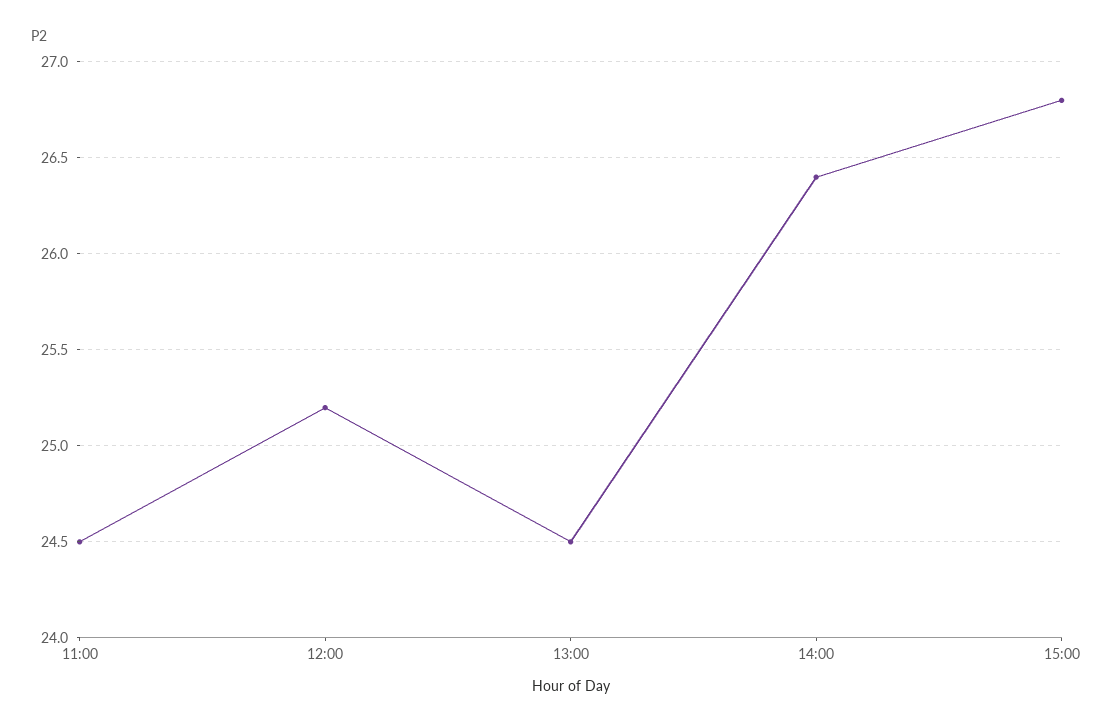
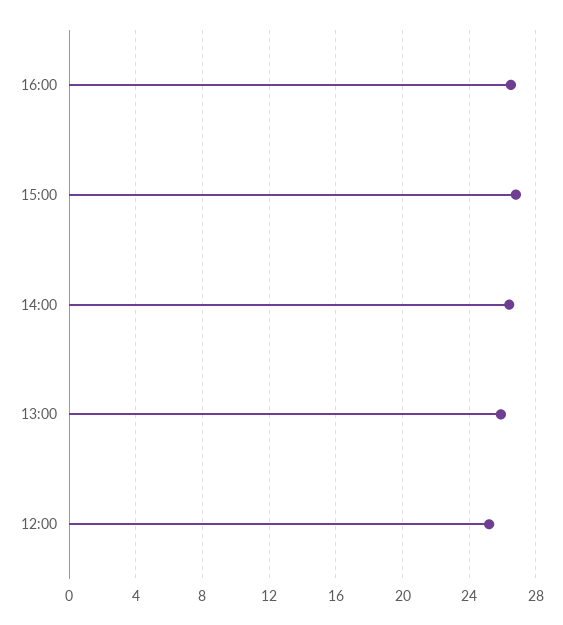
11:00: 24.5 -> none
13:00: 24.5 -> 26
16:00: none -> 26.5

